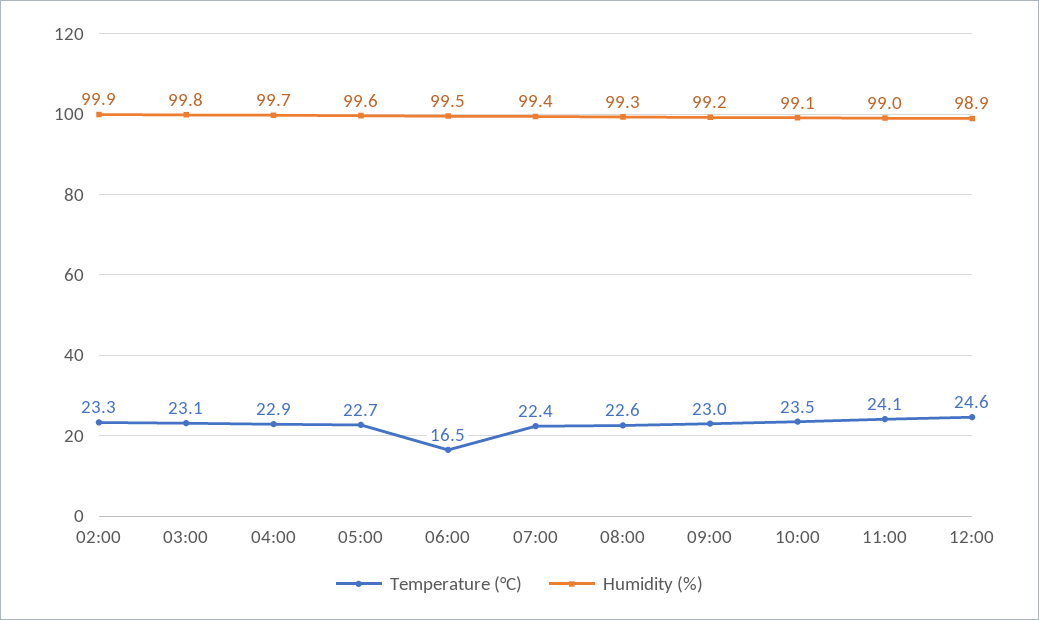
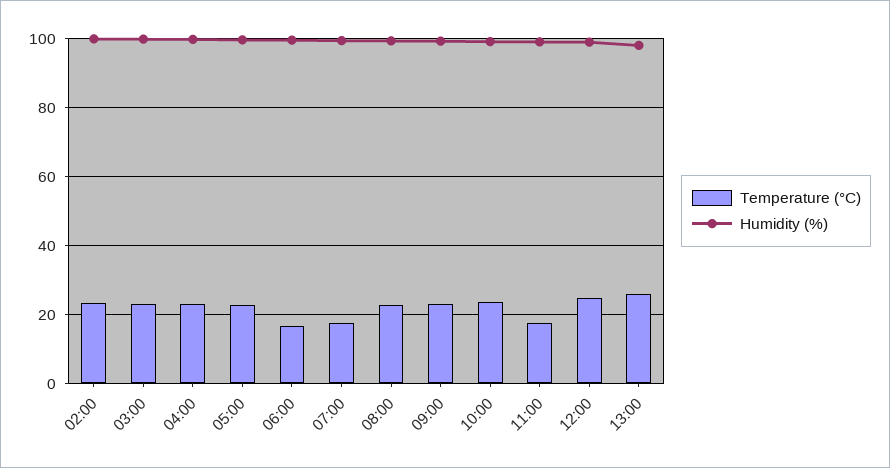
Temperature (°C), 07:00: 22.4 -> 18
Temperature (°C), 11:00: 24.1 -> 18
Temperature (°C), 13:00: none -> 26
Humidity (%), 13:00: none -> 98

